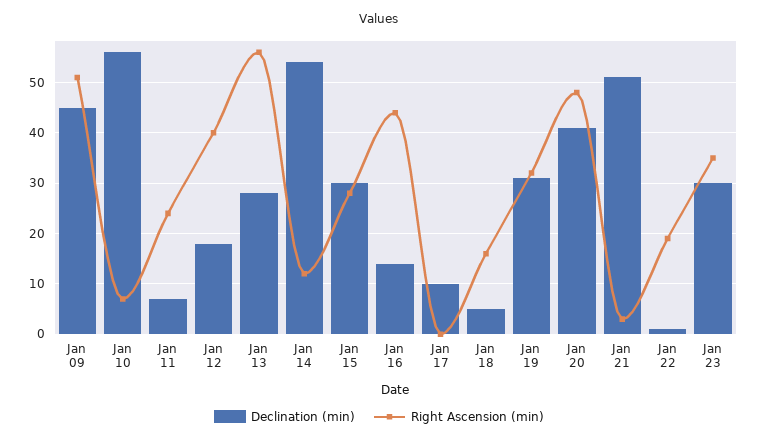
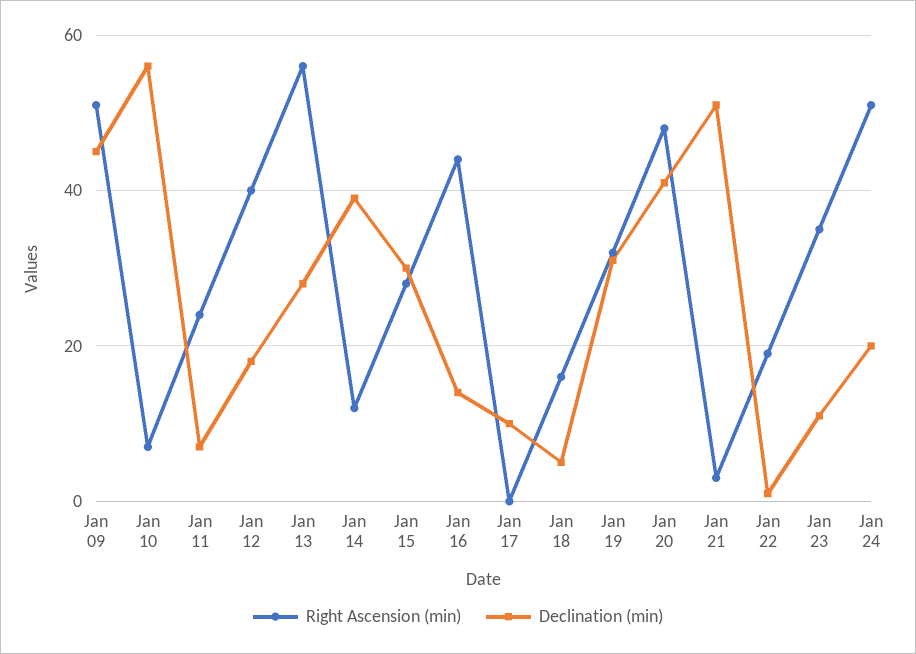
Declination (min), Jan 14: 55 -> 40
Declination (min), Jan 23: 30 -> 10
Right Ascension (min), Jan 24: none -> 50
Declination (min), Jan 24: none -> 20

